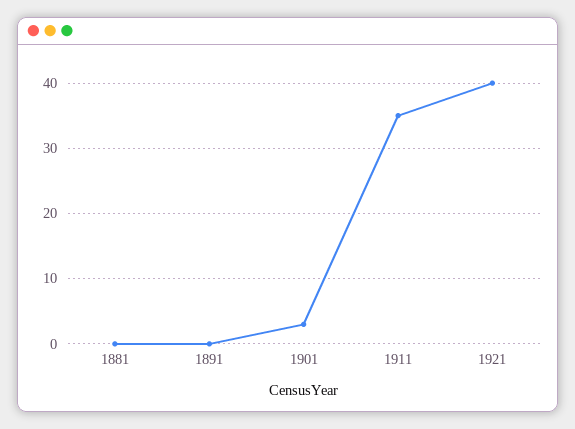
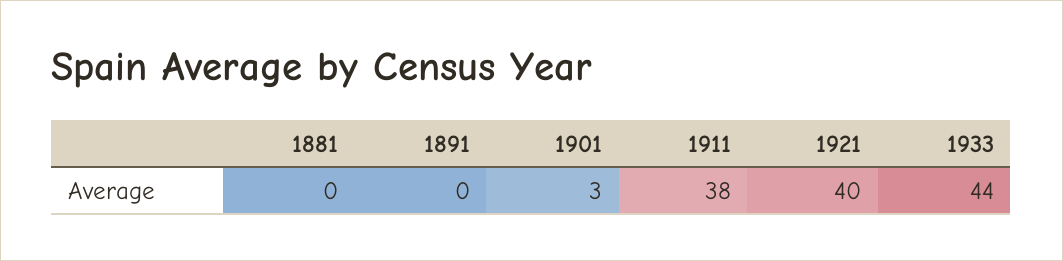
1911: 35 -> 38
1933: none -> 44

